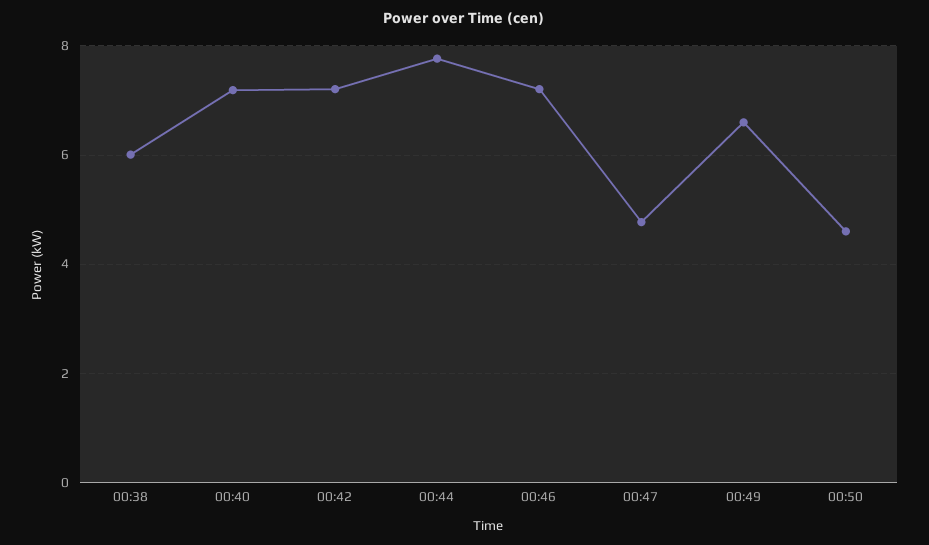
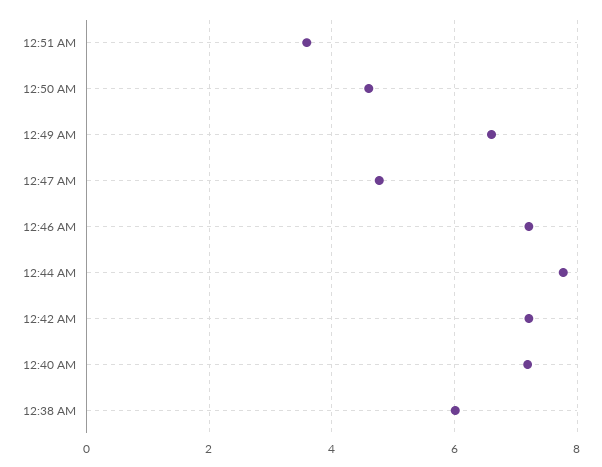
12:51 AM: none -> 3.6

